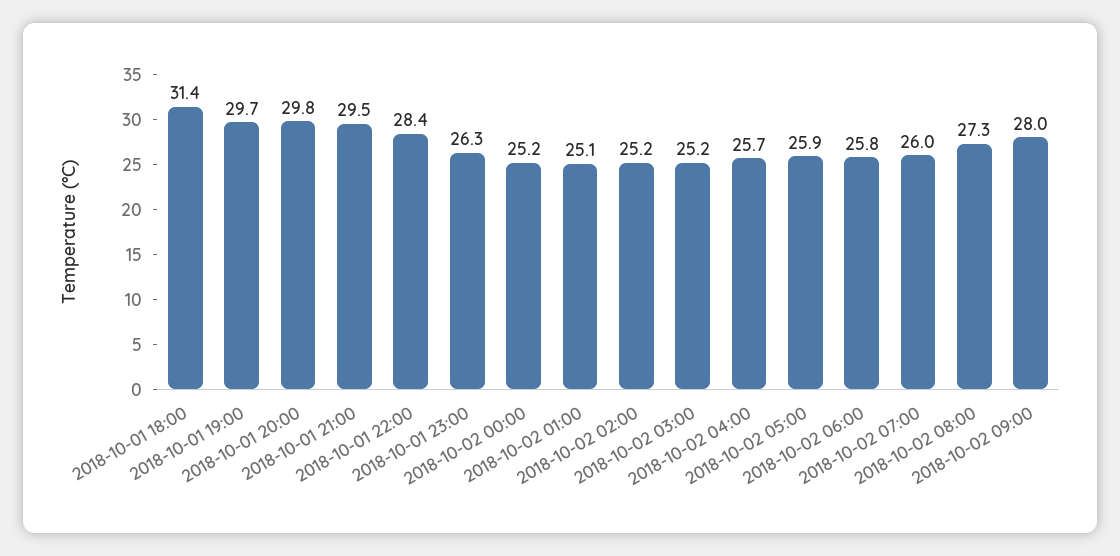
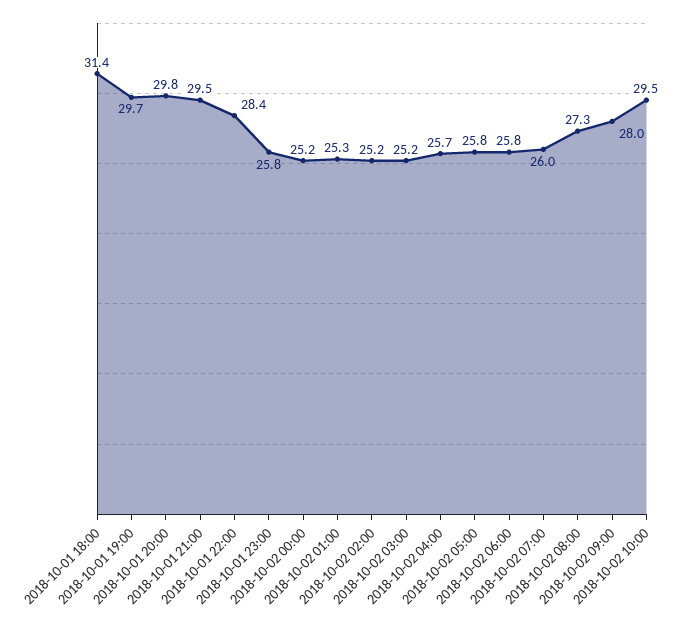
2018-10-01 23:00: 26.3 -> 25.8
2018-10-02 01:00: 25.1 -> 25.3
2018-10-02 05:00: 25.9 -> 25.8
2018-10-02 10:00: none -> 29.5

